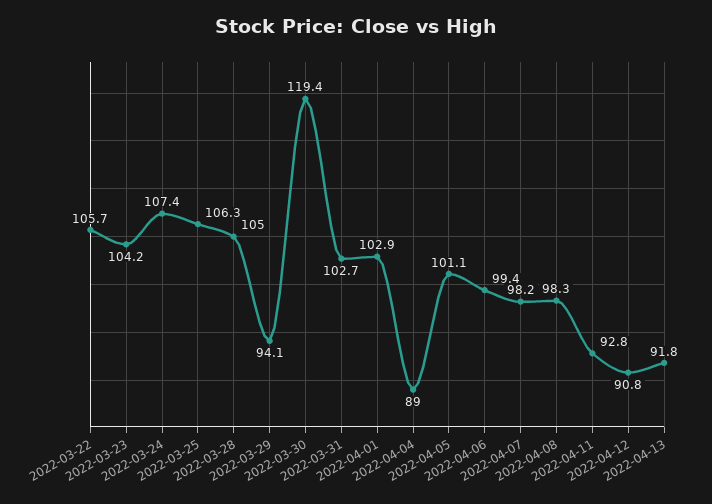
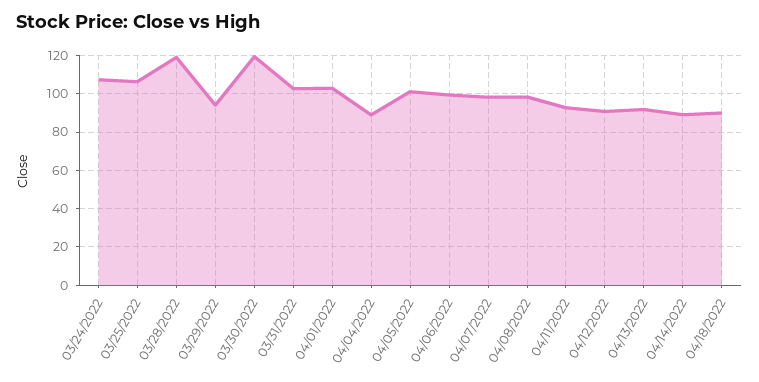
2022-03-22: 105.7 -> none
2022-03-23: 104.2 -> none
2022-03-28: 105 -> 120
04/14/2022: none -> 90
04/18/2022: none -> 90

